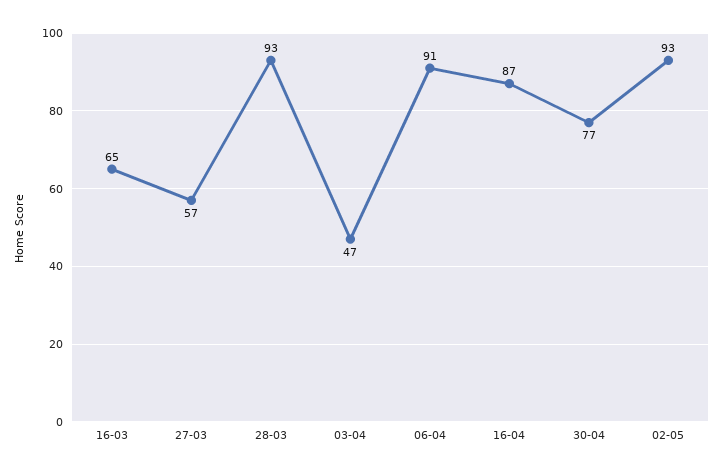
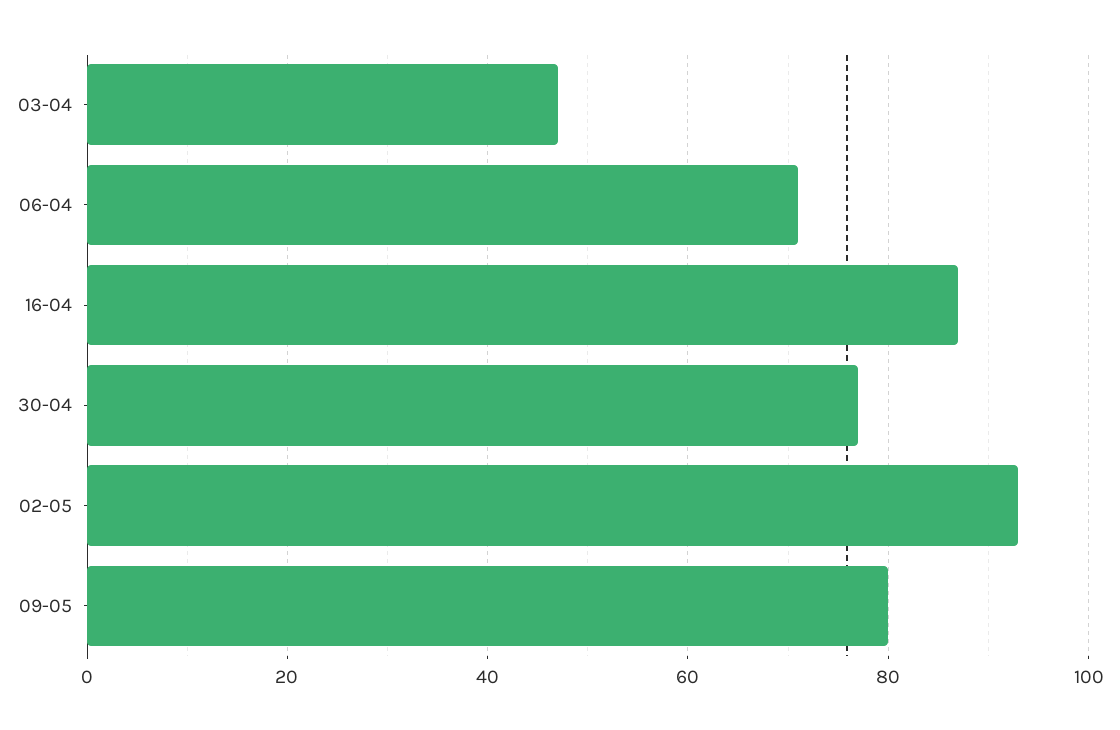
16-03: 65 -> none
27-03: 57 -> none
28-03: 93 -> none
06-04: 91 -> 70
09-05: none -> 80

